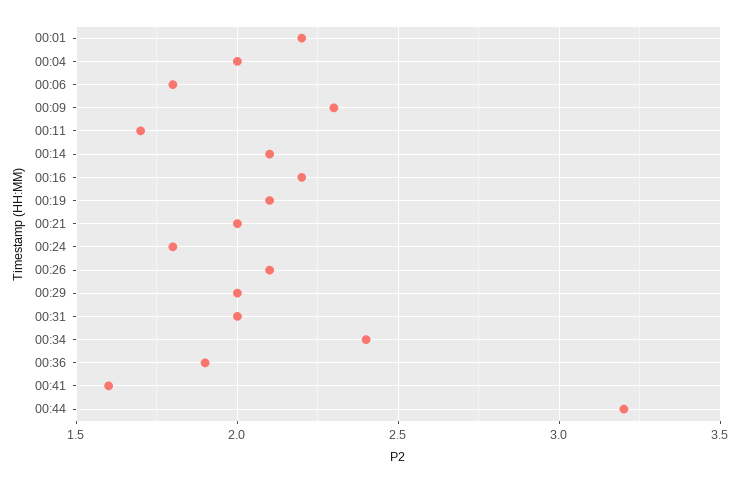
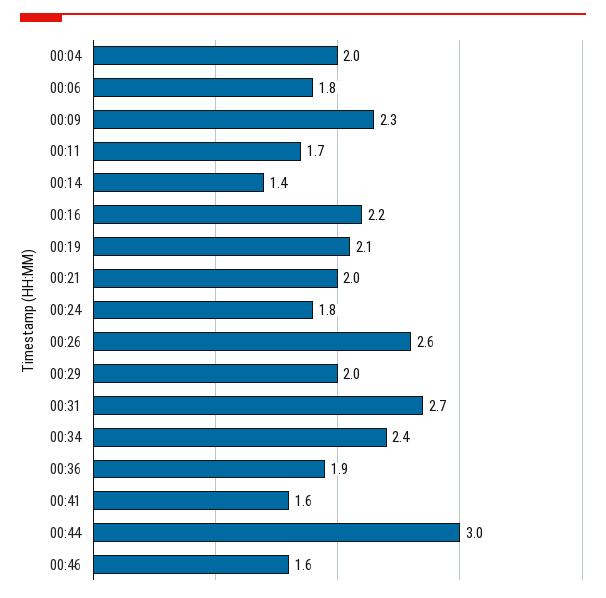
00:01: 2.2 -> none
00:14: 2.1 -> 1.4
00:26: 2.1 -> 2.6
00:31: 2 -> 2.7
00:44: 3.2 -> 3
00:46: none -> 1.6

